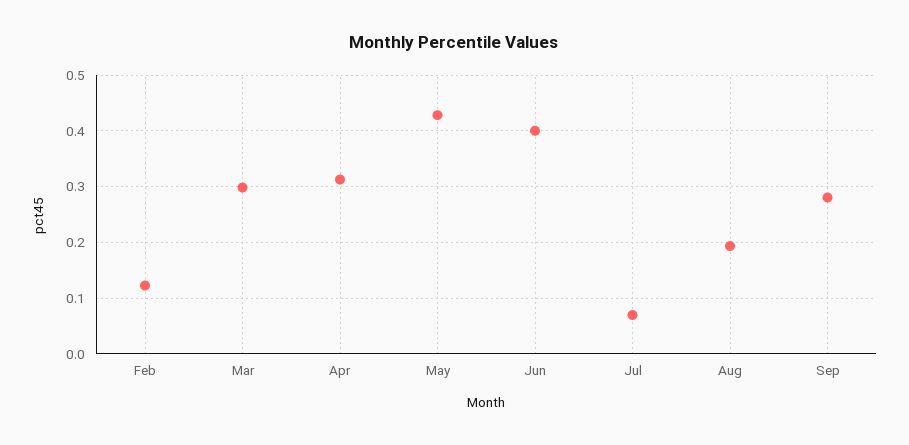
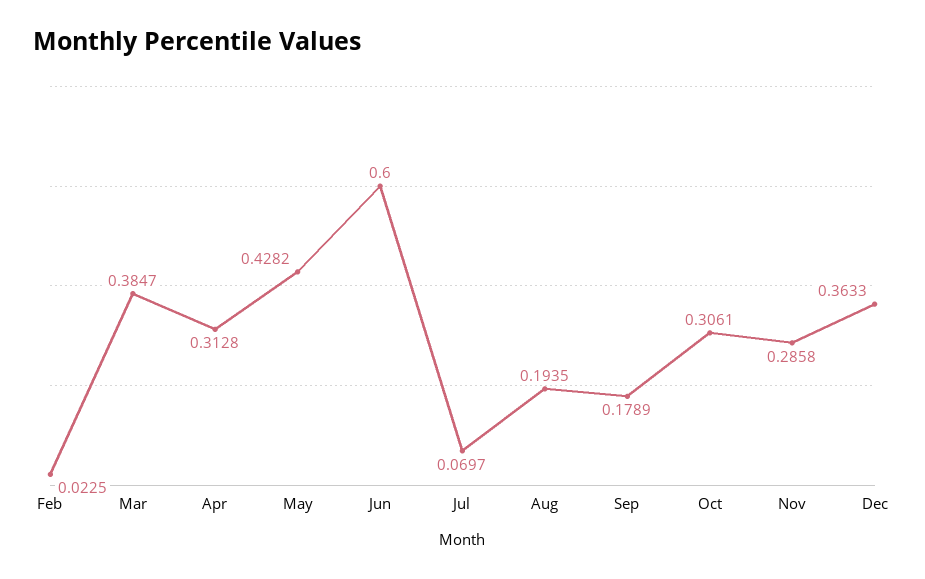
Feb: 0.12 -> 0.0225
Mar: 0.3 -> 0.3847
Jun: 0.4 -> 0.6
Sep: 0.28 -> 0.1789
Oct: none -> 0.3061
Nov: none -> 0.2858
Dec: none -> 0.3633

